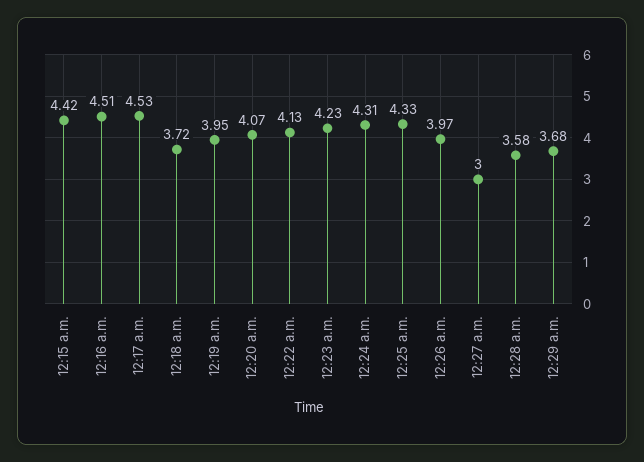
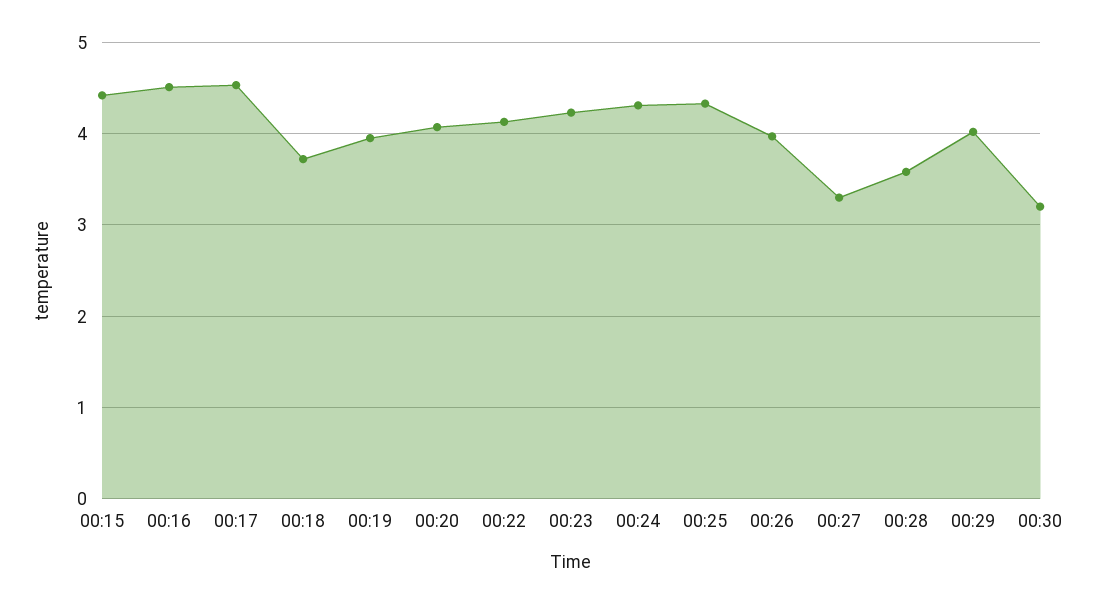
12:27 a.m.: 3 -> 3.3
12:29 a.m.: 3.68 -> 4
00:30: none -> 3.2

